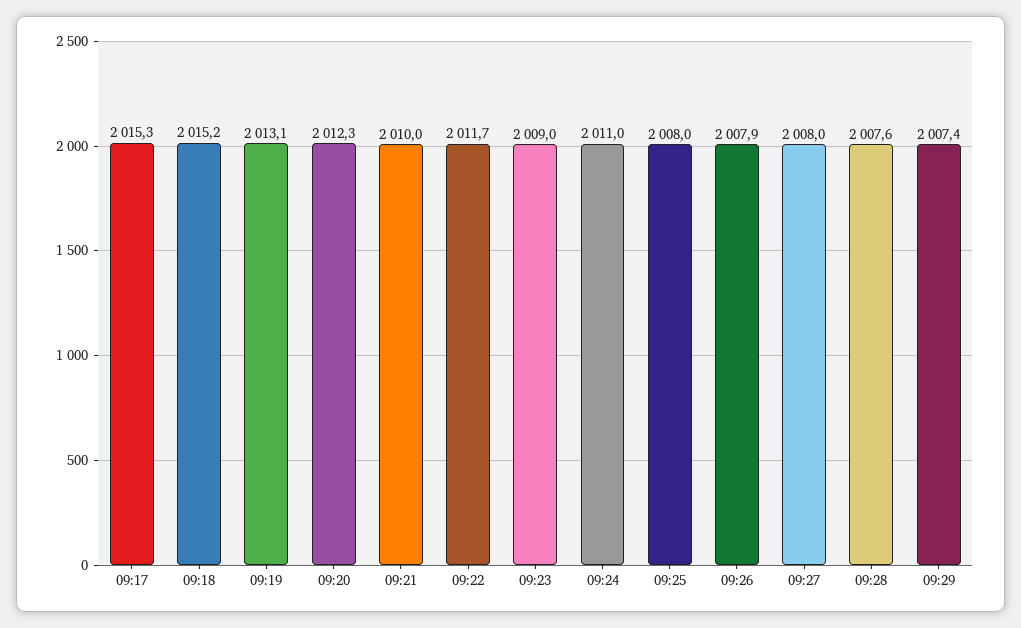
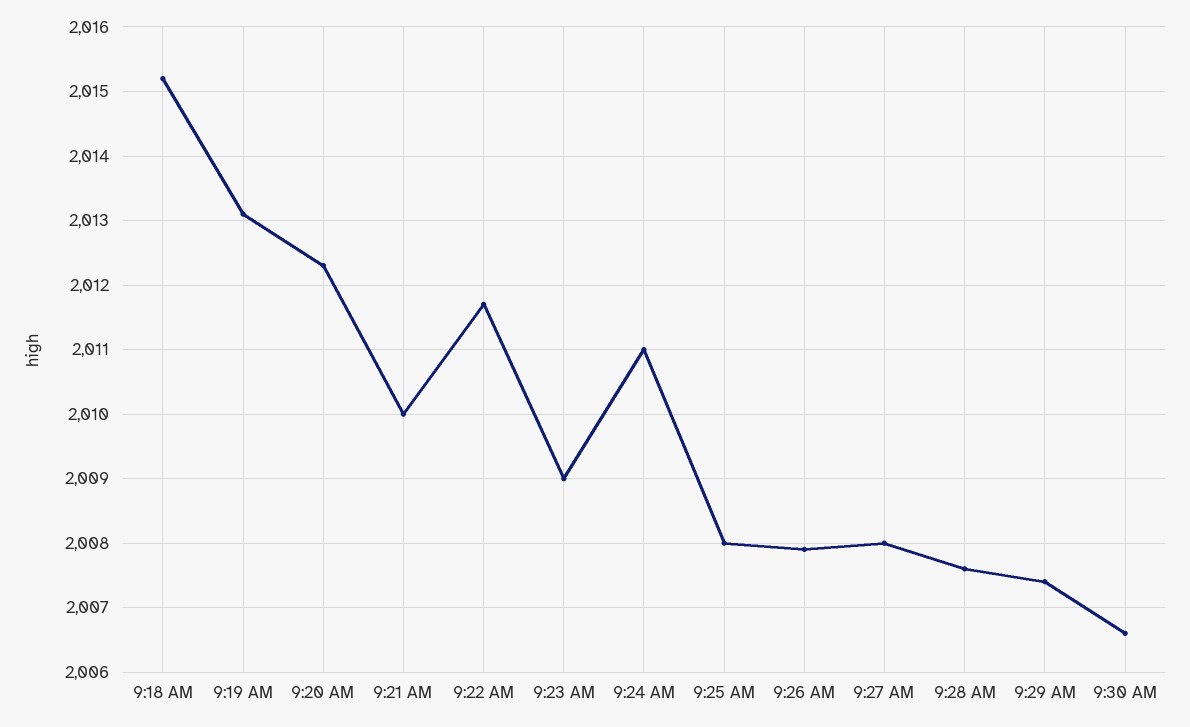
09:17: 2015.3 -> none
9:30 AM: none -> 2006.6

